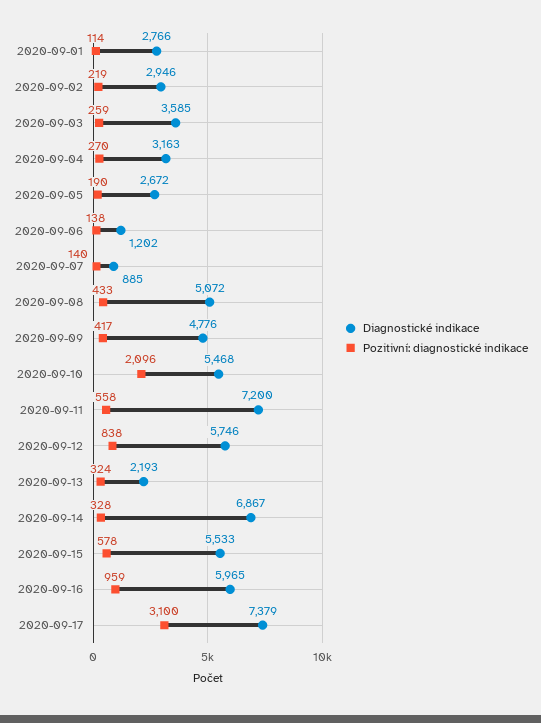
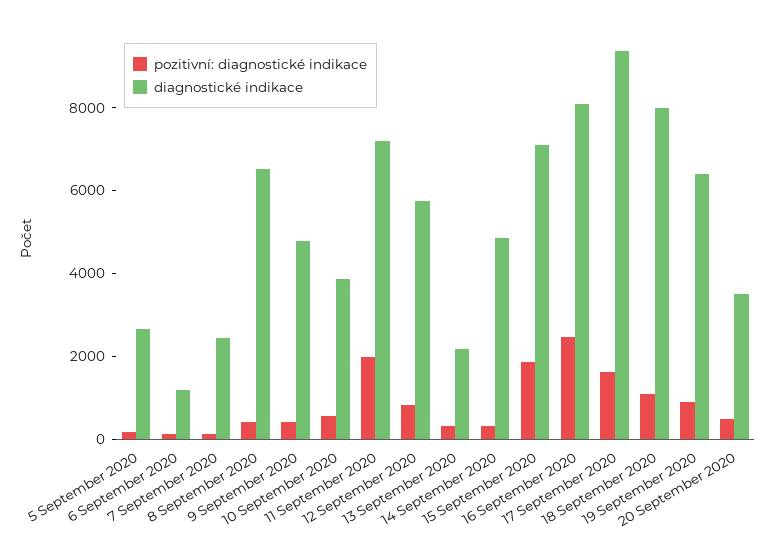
Diagnostické indikace, 2020-09-01: 2766 -> none
Pozitivní: diagnostické indikace, 2020-09-01: 114 -> none
Diagnostické indikace, 2020-09-02: 2946 -> none
Pozitivní: diagnostické indikace, 2020-09-02: 219 -> none
Diagnostické indikace, 2020-09-03: 3585 -> none
Pozitivní: diagnostické indikace, 2020-09-03: 259 -> none
Diagnostické indikace, 2020-09-04: 3163 -> none
Pozitivní: diagnostické indikace, 2020-09-04: 270 -> none
Diagnostické indikace, 2020-09-07: 885 -> 2500
Diagnostické indikace, 2020-09-08: 5072 -> 6500
Diagnostické indikace, 2020-09-10: 5468 -> 4000
Pozitivní: diagnostické indikace, 2020-09-10: 2096 -> 500
Pozitivní: diagnostické indikace, 2020-09-11: 558 -> 2000
Diagnostické indikace, 2020-09-14: 6867 -> 5000
Diagnostické indikace, 2020-09-15: 5533 -> 7000
Pozitivní: diagnostické indikace, 2020-09-15: 578 -> 2000
Diagnostické indikace, 2020-09-16: 5965 -> 8000
Pozitivní: diagnostické indikace, 2020-09-16: 959 -> 2500
Diagnostické indikace, 2020-09-17: 7379 -> 9500
Pozitivní: diagnostické indikace, 2020-09-17: 3100 -> 1500
Pozitivní: diagnostické indikace, 18 September 2020: none -> 1000
Diagnostické indikace, 18 September 2020: none -> 8000
Pozitivní: diagnostické indikace, 19 September 2020: none -> 1000
Diagnostické indikace, 19 September 2020: none -> 6500
Pozitivní: diagnostické indikace, 20 September 2020: none -> 500
Diagnostické indikace, 20 September 2020: none -> 3500

